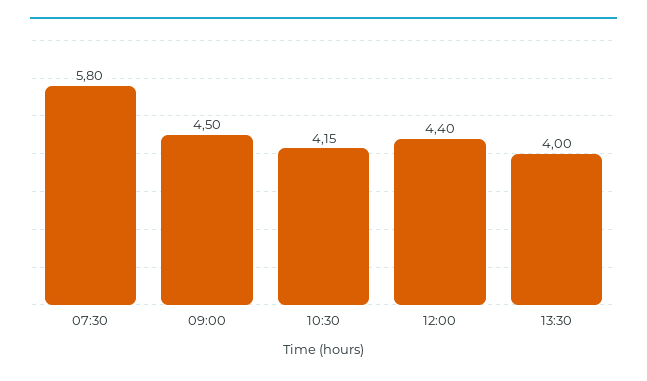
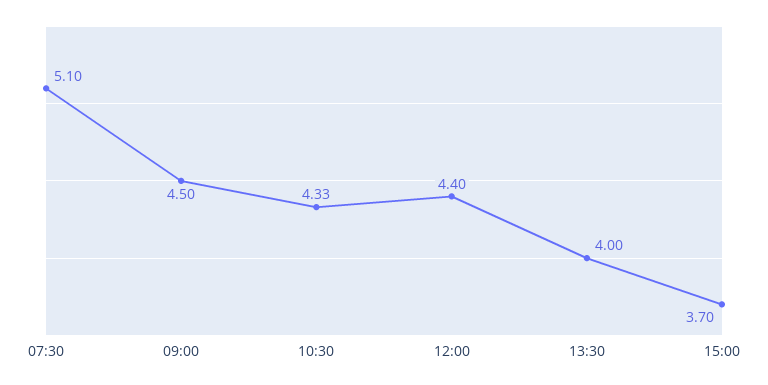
07:30: 5.8 -> 5.1
10:30: 4.15 -> 4.33
15:00: none -> 3.7

